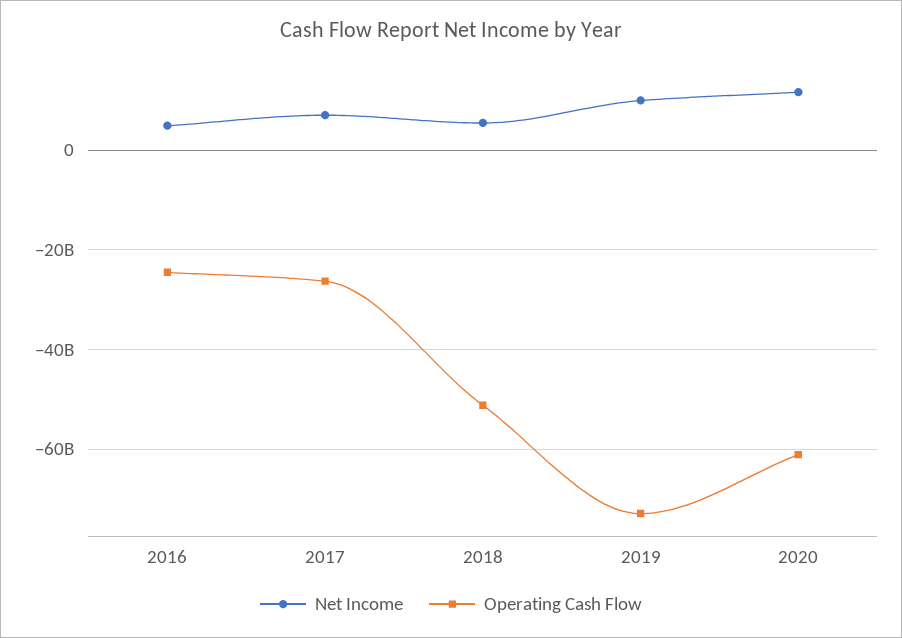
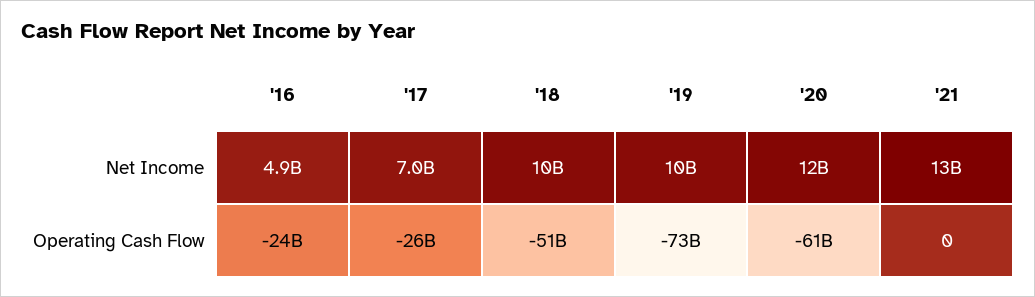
Net Income, 2018: 6000000000 -> 10000000000
Net Income, '21: none -> 13000000000
Operating Cash Flow, '21: none -> 0

